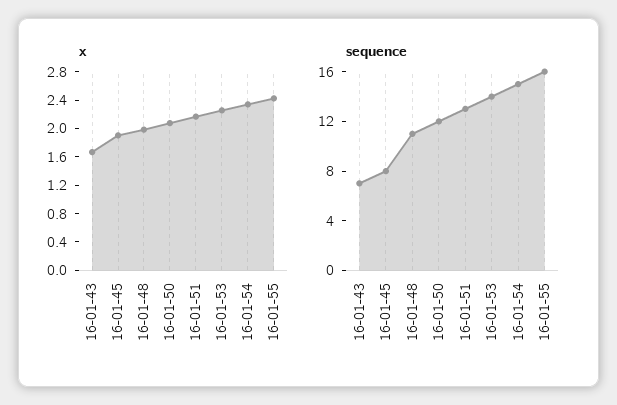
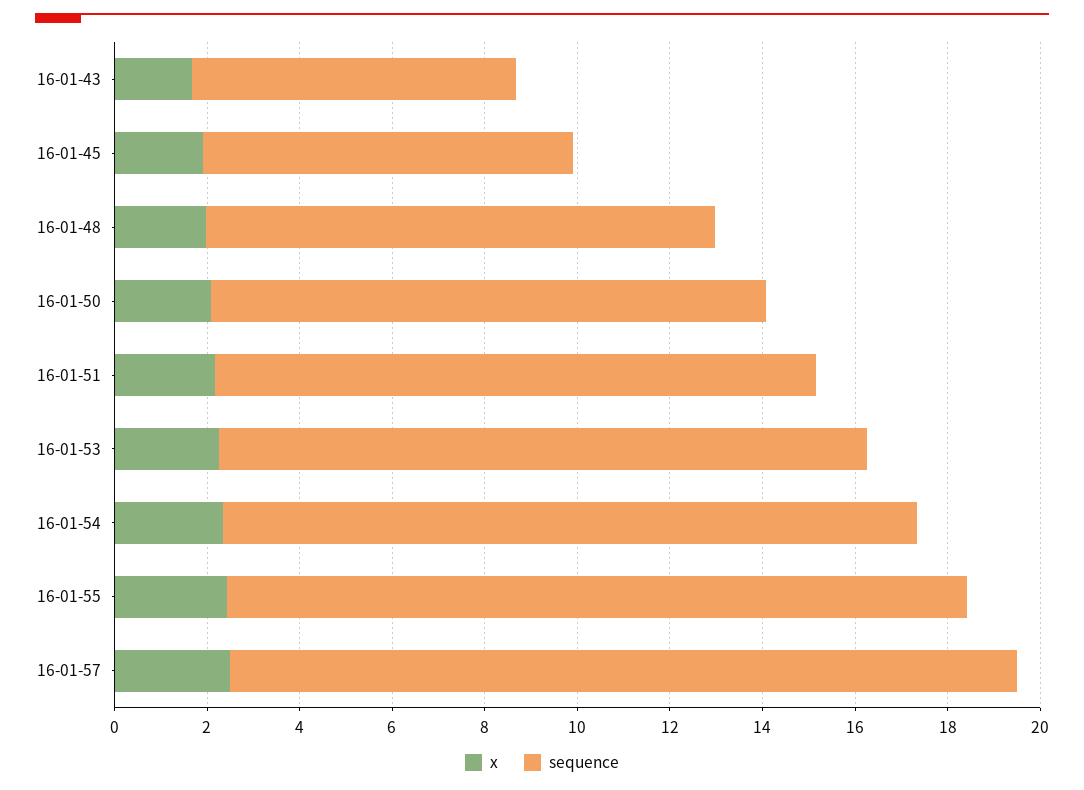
x, 16-01-57: none -> 2.5
sequence, 16-01-57: none -> 17

